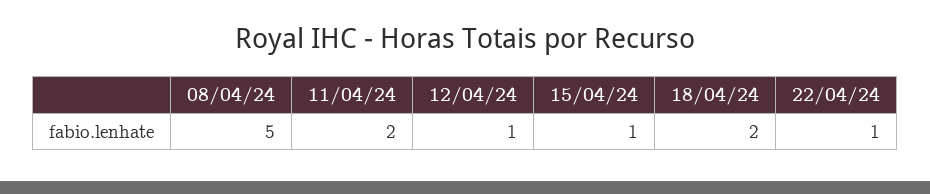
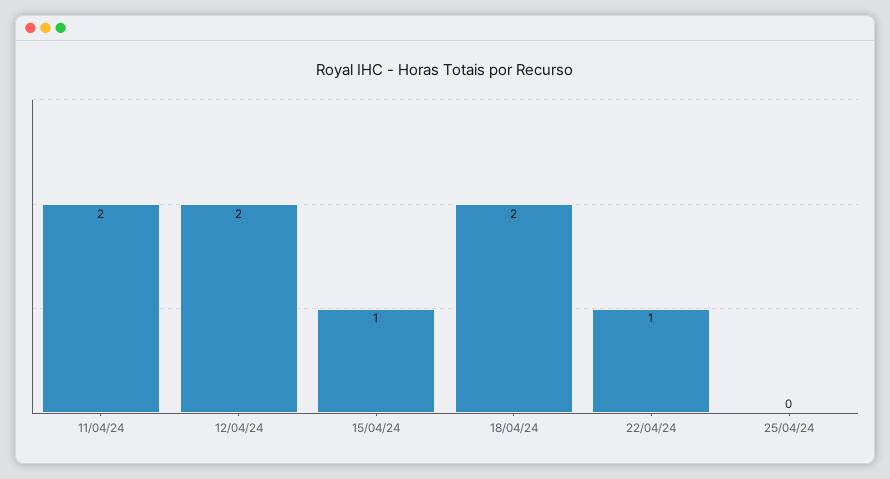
08/04/24: 5 -> none
12/04/24: 1 -> 2
25/04/24: none -> 0

